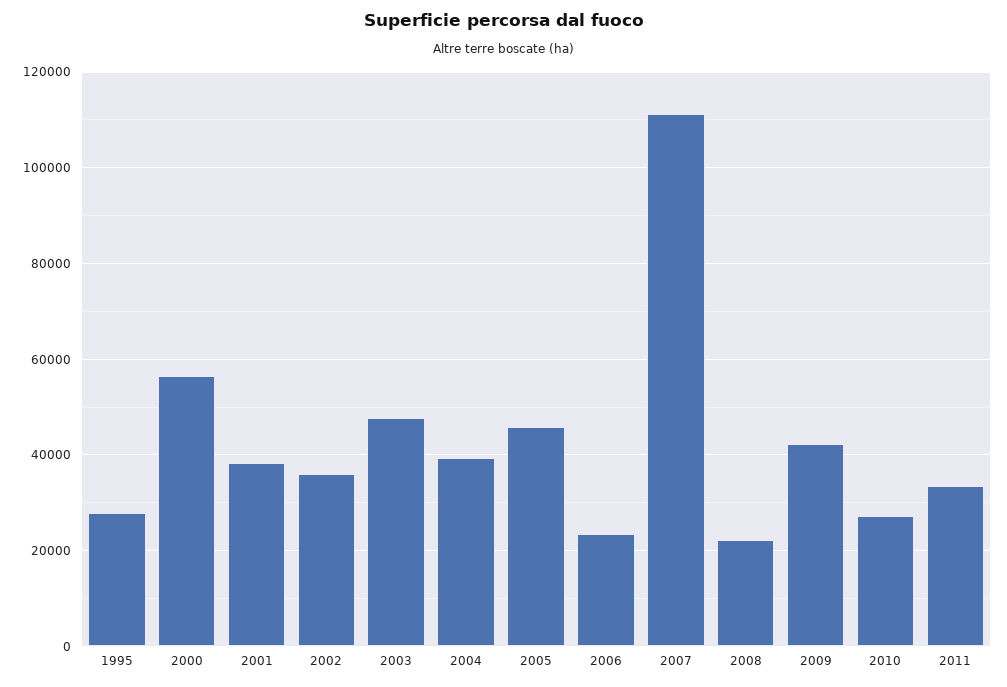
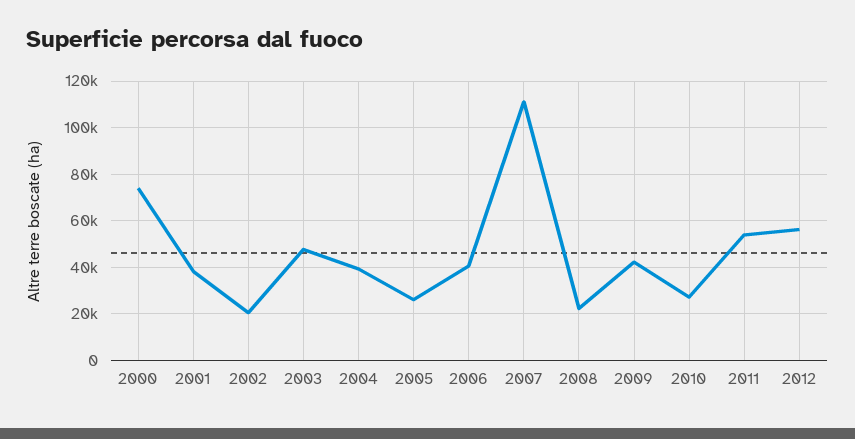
1995: 28000 -> none
2000: 56000 -> 75000
2002: 36000 -> 20000
2005: 46000 -> 25000
2006: 24000 -> 40000
2011: 34000 -> 55000
2012: none -> 55000

